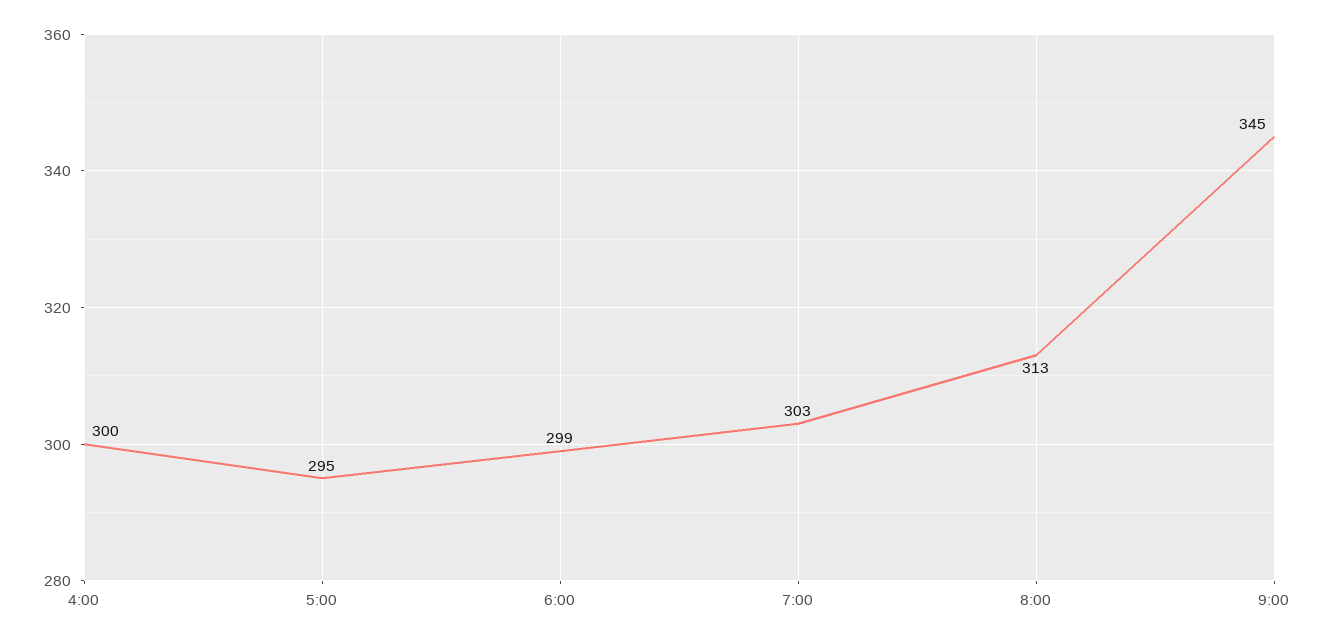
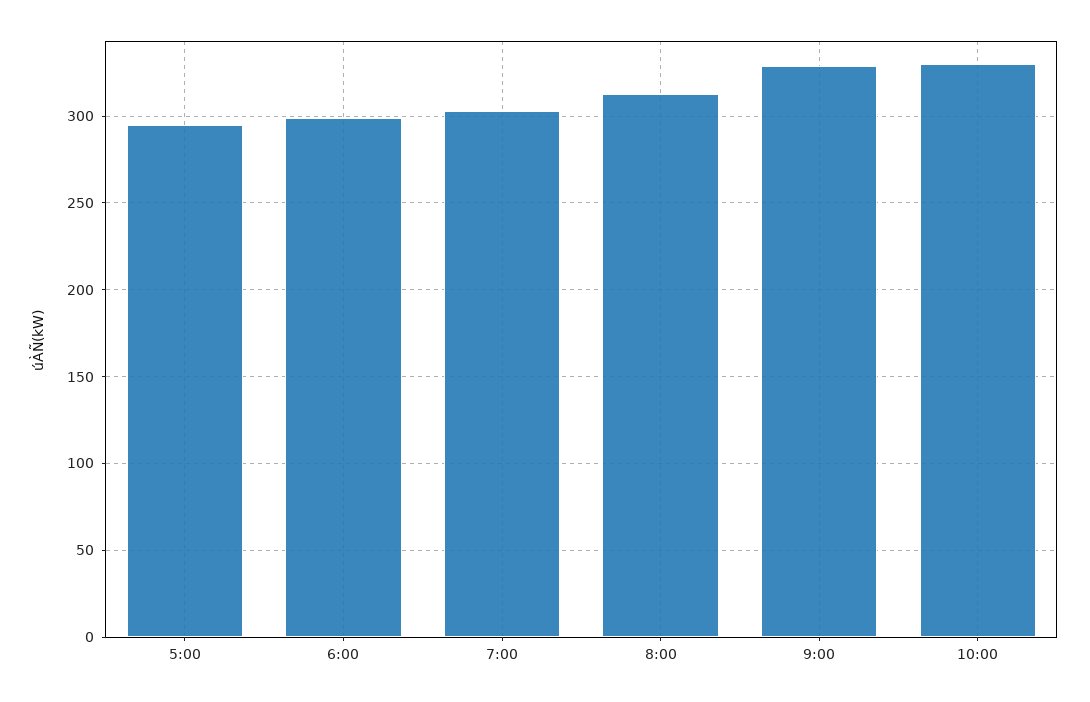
4:00: 300 -> none
9:00: 345 -> 330
10:00: none -> 330

